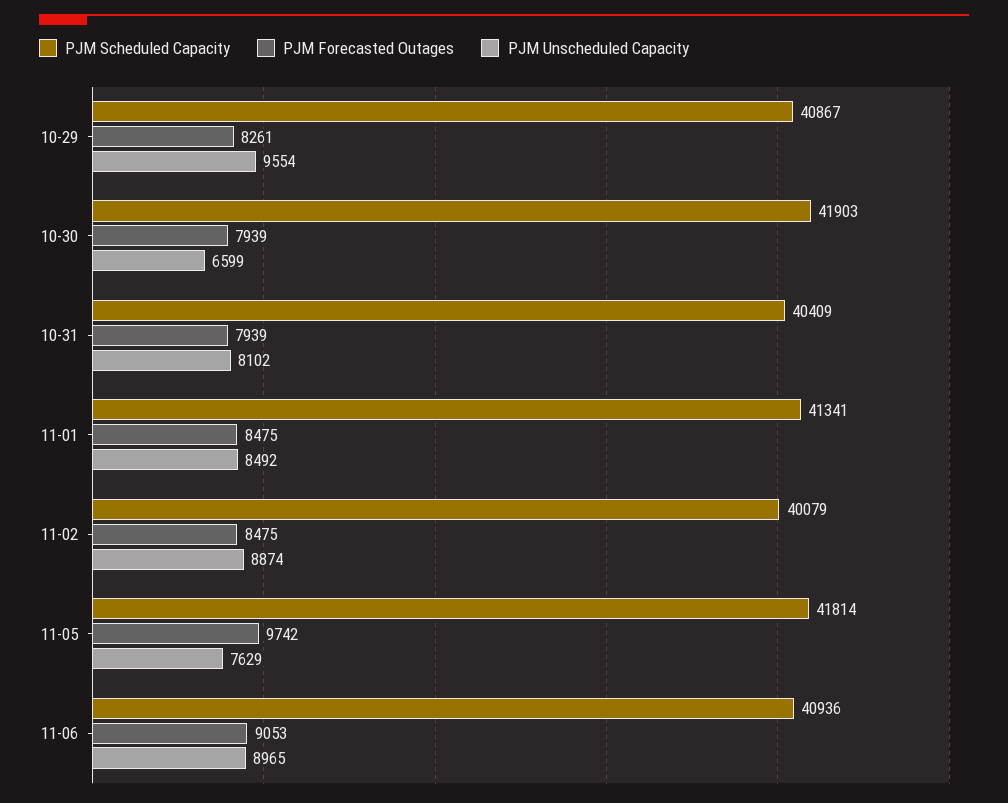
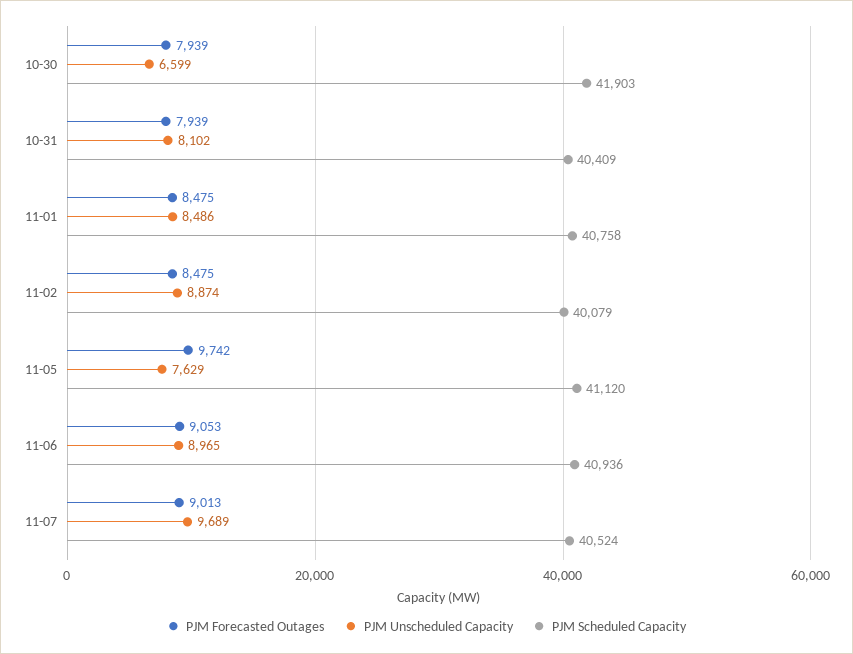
PJM Scheduled Capacity, 10-29: 40867 -> none
PJM Forecasted Outages, 10-29: 8261 -> none
PJM Unscheduled Capacity, 10-29: 9554 -> none
PJM Scheduled Capacity, 11-01: 41341 -> 40758
PJM Unscheduled Capacity, 11-01: 8492 -> 8486
PJM Scheduled Capacity, 11-05: 41814 -> 41120
PJM Forecasted Outages, 11-07: none -> 9013
PJM Unscheduled Capacity, 11-07: none -> 9689
PJM Scheduled Capacity, 11-07: none -> 40524

